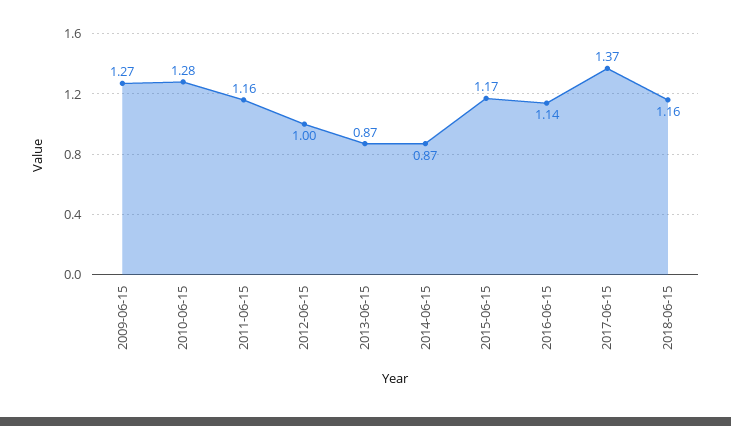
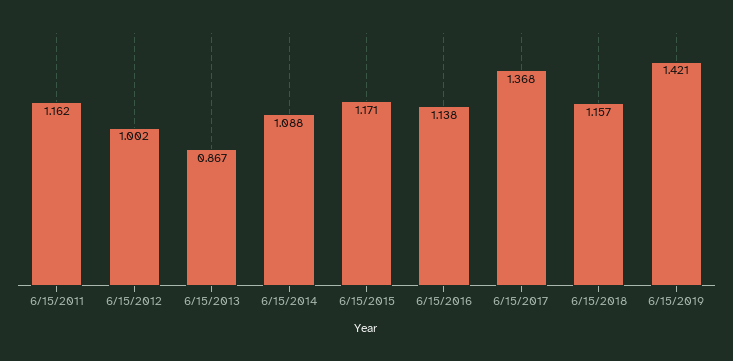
2009-06-15: 1.27 -> none
2010-06-15: 1.28 -> none
2014-06-15: 0.87 -> 1.088
6/15/2019: none -> 1.421

